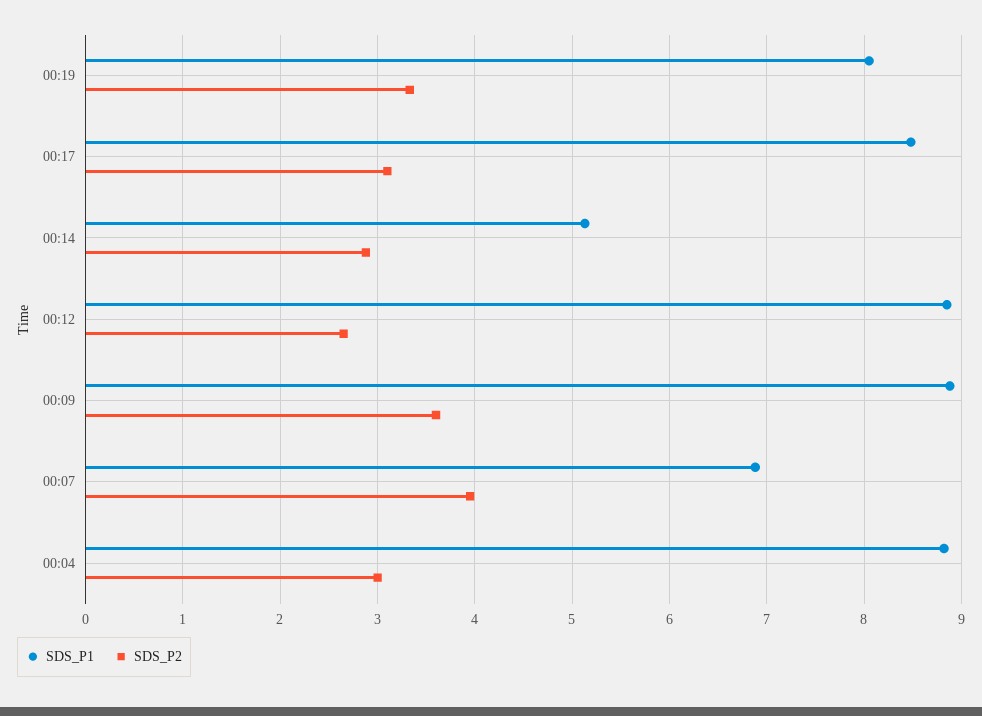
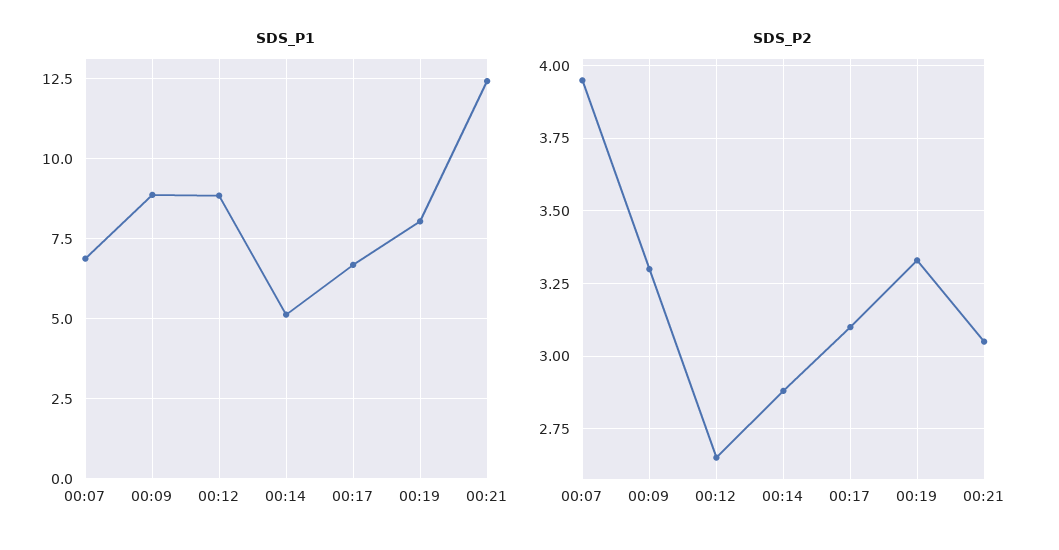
SDS_P1, 00:17: 8.5 -> 6.75
SDS_P2, 00:09: 3.6 -> 3.3
SDS_P1, 00:04: 8.8 -> none
SDS_P2, 00:04: 3 -> none
SDS_P1, 00:21: none -> 12.5
SDS_P2, 00:21: none -> 3.05

